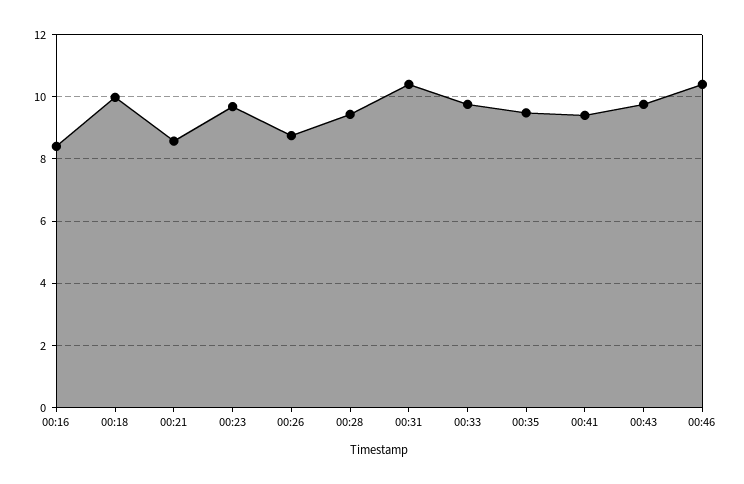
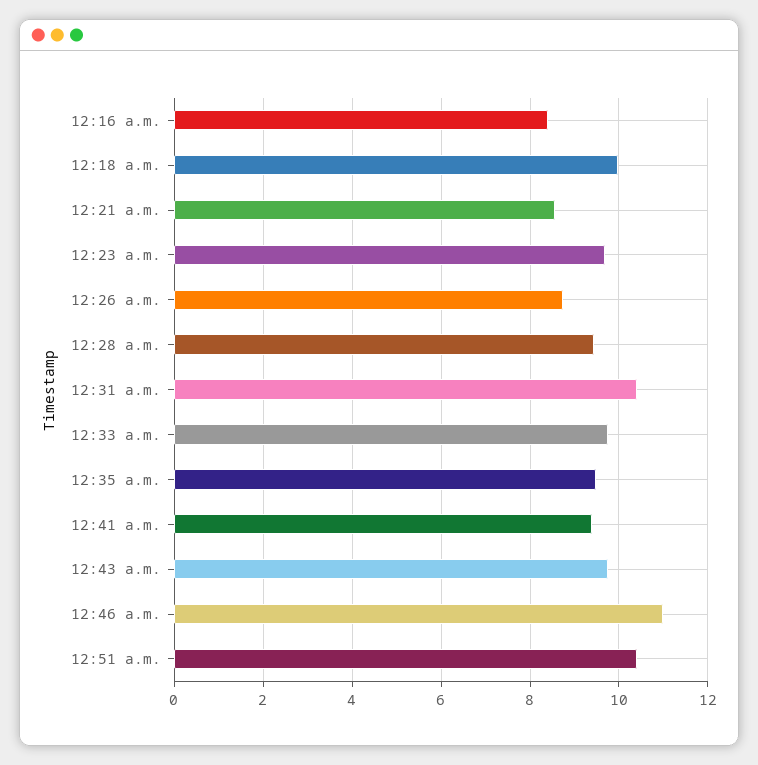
00:46: 10.4 -> 11
12:51 a.m.: none -> 10.4

